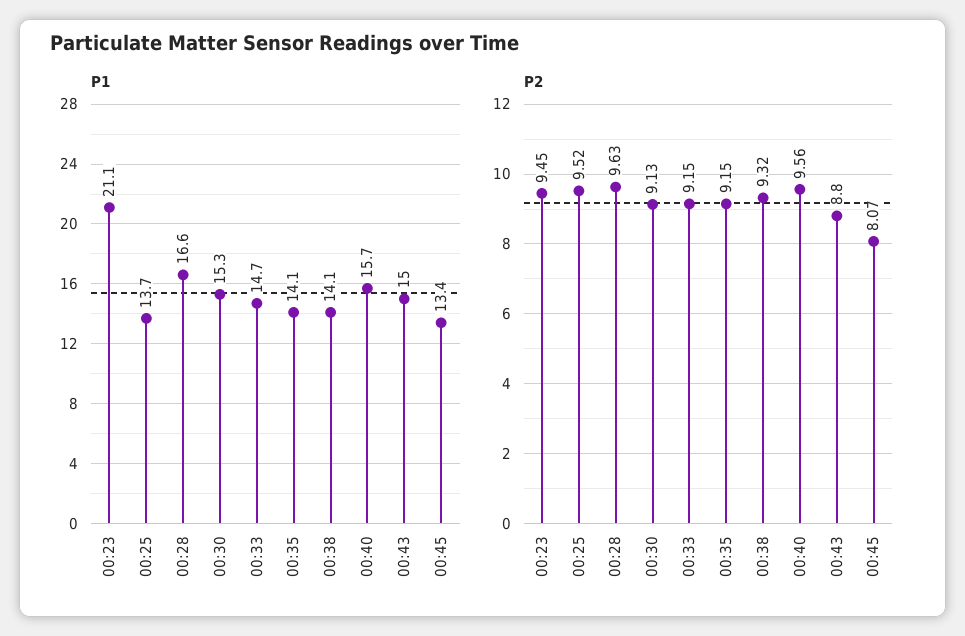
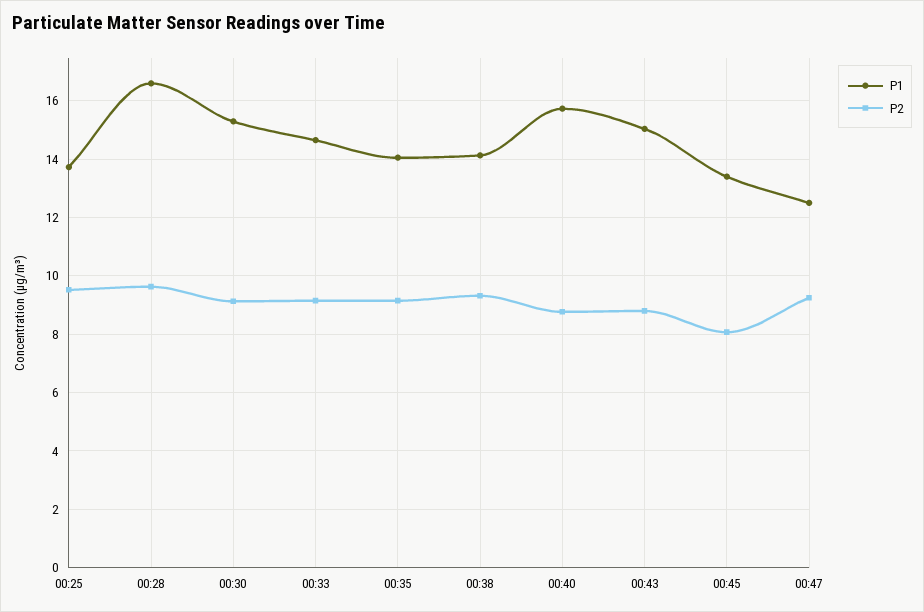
P1, 00:23: 21.1 -> none
P2, 00:23: 9.45 -> none
P2, 00:40: 9.56 -> 8.75
P1, 00:47: none -> 12.5
P2, 00:47: none -> 9.25

